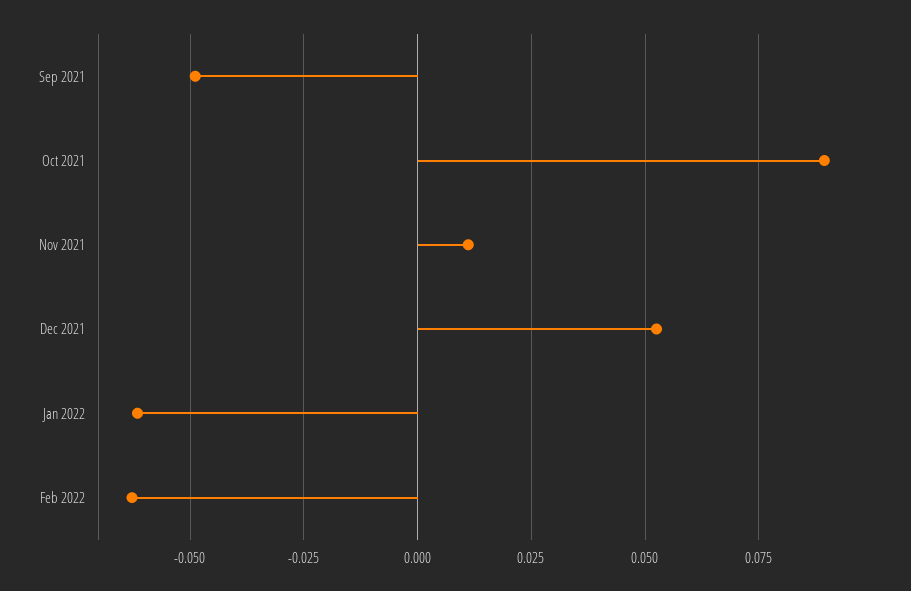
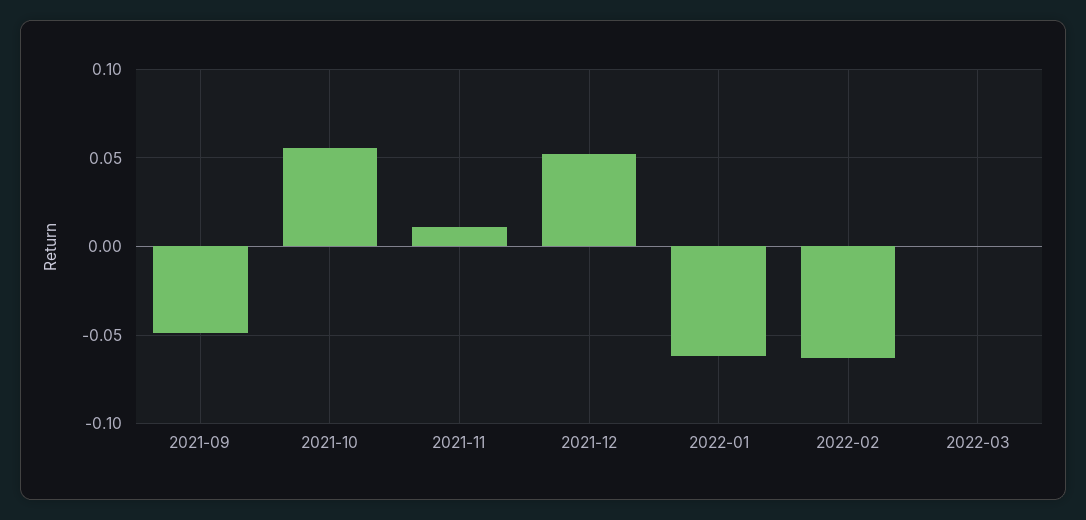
Oct 2021: 0.09 -> 0.055
2022-03: none -> 0

